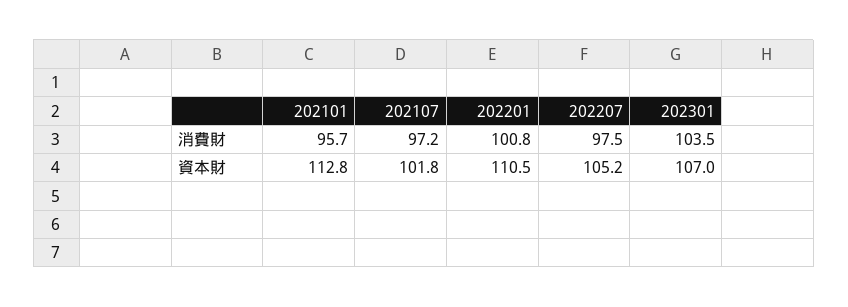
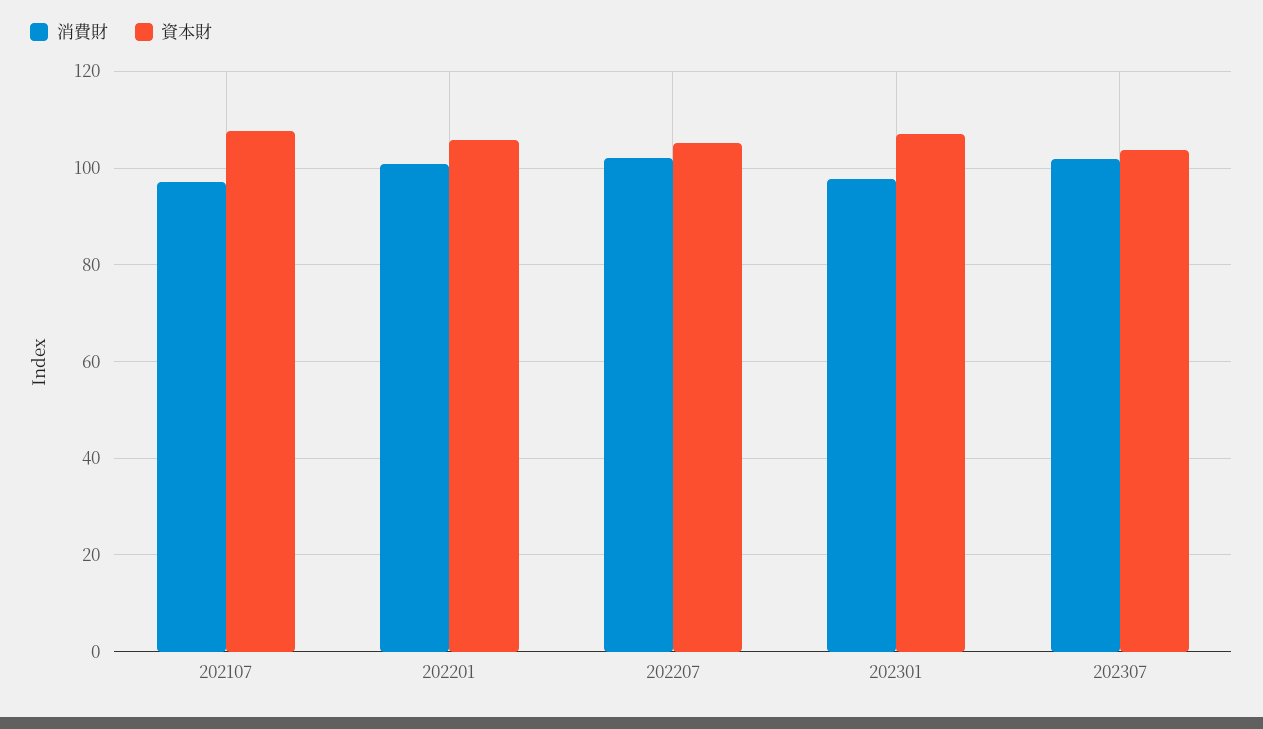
消費財, 202101: 95.7 -> none
消費財, 202207: 97.5 -> 102
消費財, 202301: 103.5 -> 98
資本財, 202101: 112.8 -> none
資本財, 202107: 101.8 -> 108
資本財, 202201: 110.5 -> 106
消費財, 202307: none -> 102
資本財, 202307: none -> 104

